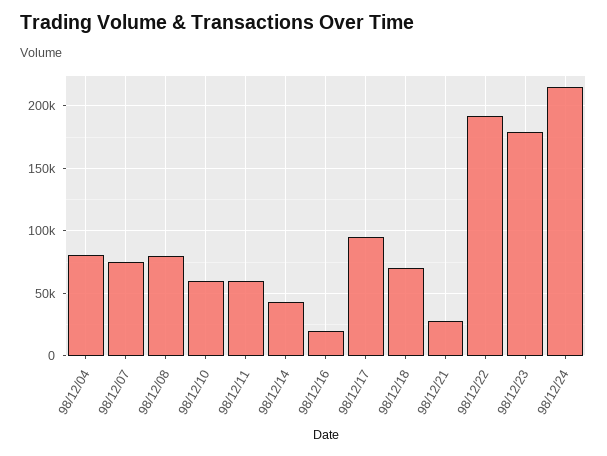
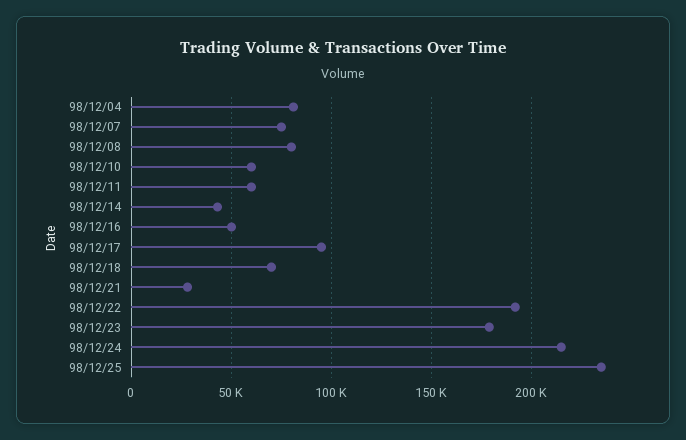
98/12/16: 20000 -> 50000
98/12/25: none -> 235000

